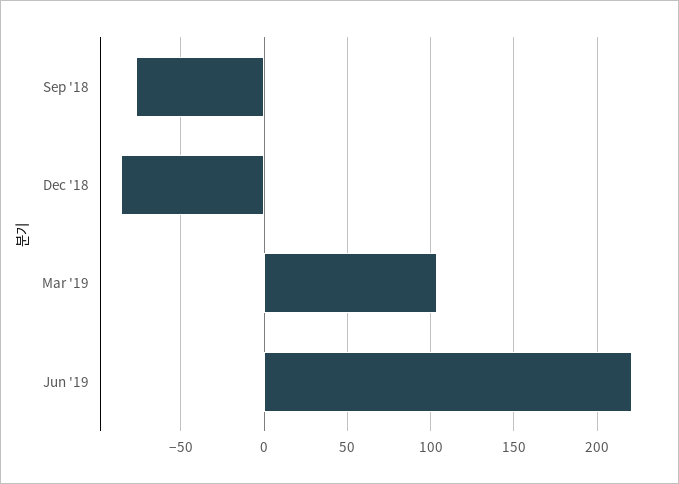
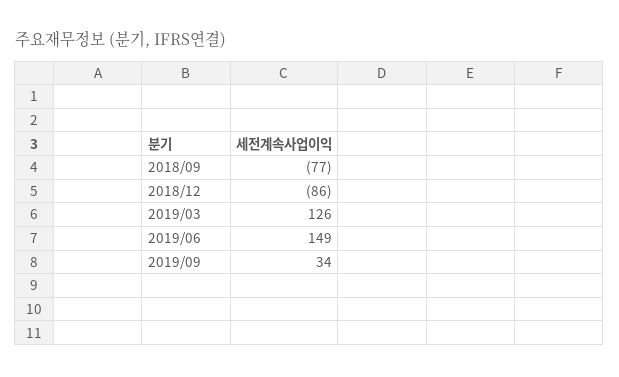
Mar '19: 105 -> 126
Jun '19: 220 -> 149
2019/09: none -> 34

